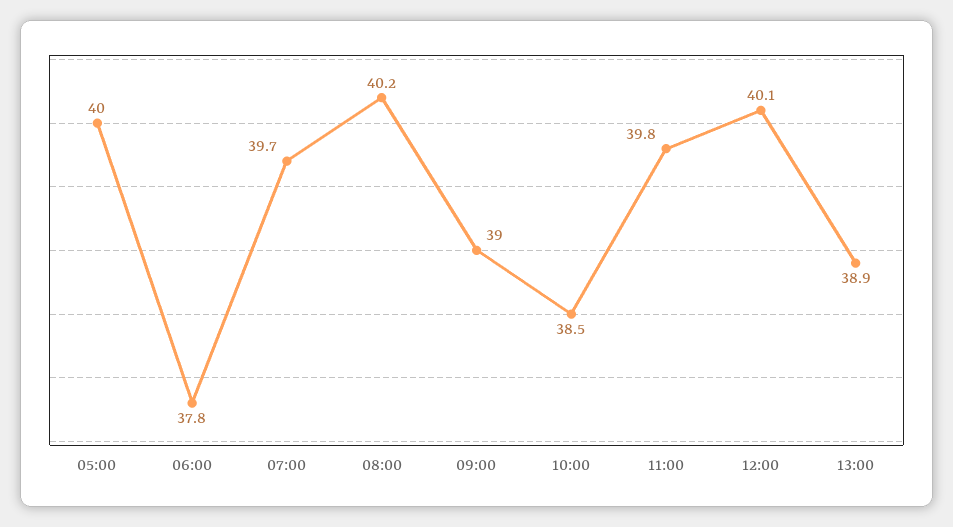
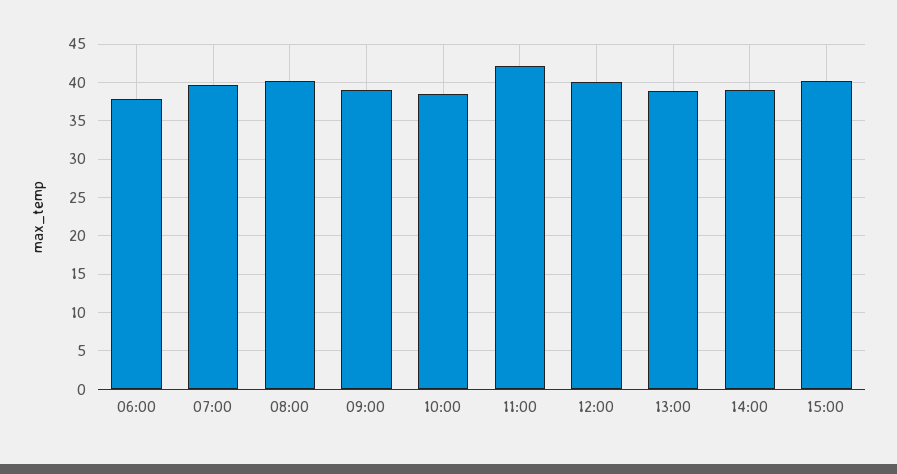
05:00: 40 -> none
11:00: 39.8 -> 42
14:00: none -> 39
15:00: none -> 40

